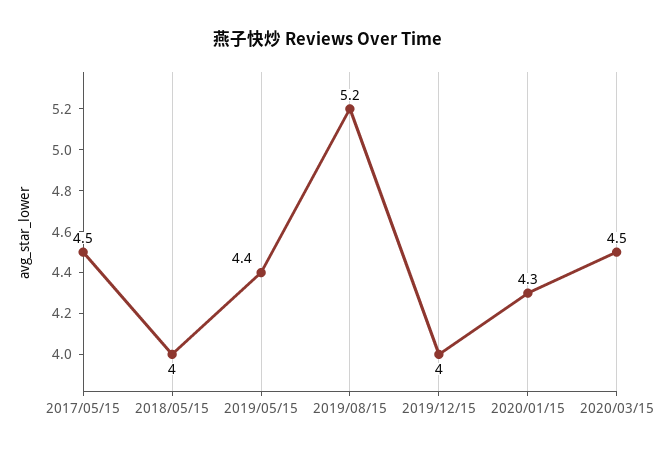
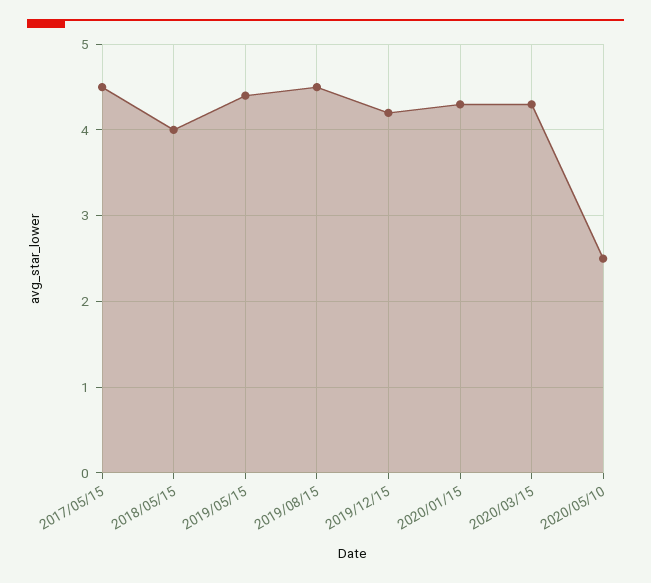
2019/08/15: 5.2 -> 4.5
2019/12/15: 4 -> 4.2
2020/03/15: 4.5 -> 4.3
2020/05/10: none -> 2.5

